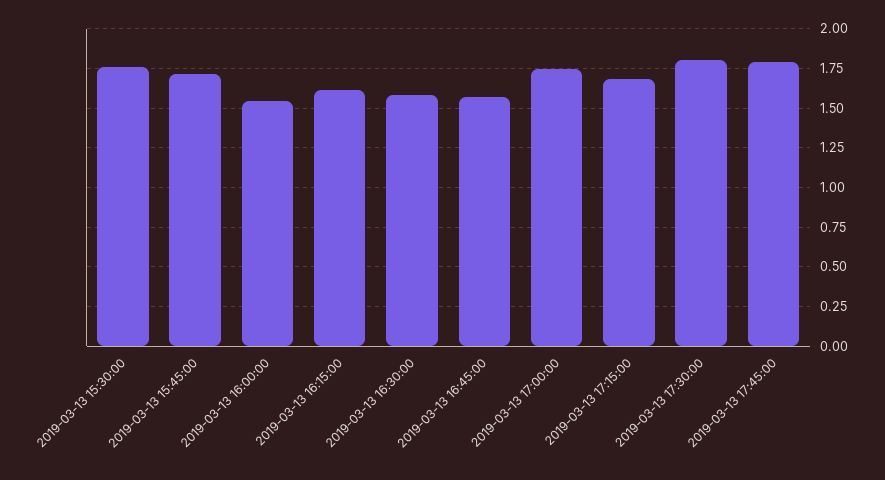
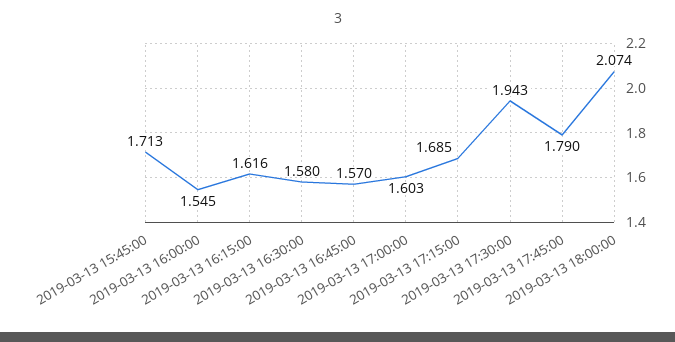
2019-03-13 15:30:00: 1.75 -> none
2019-03-13 17:00:00: 1.75 -> 1.603
2019-03-13 17:30:00: 1.8 -> 1.943
2019-03-13 18:00:00: none -> 2.074

